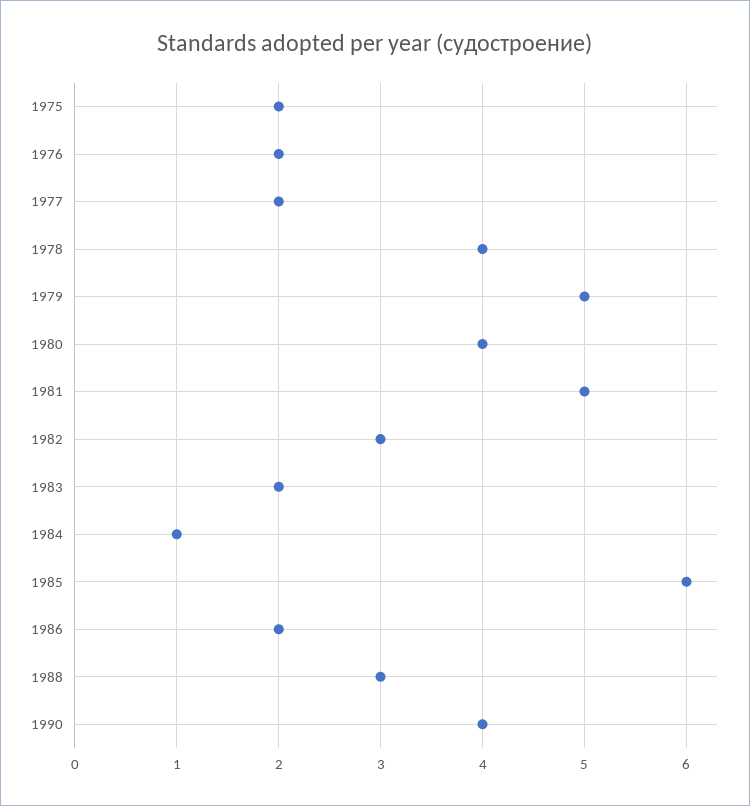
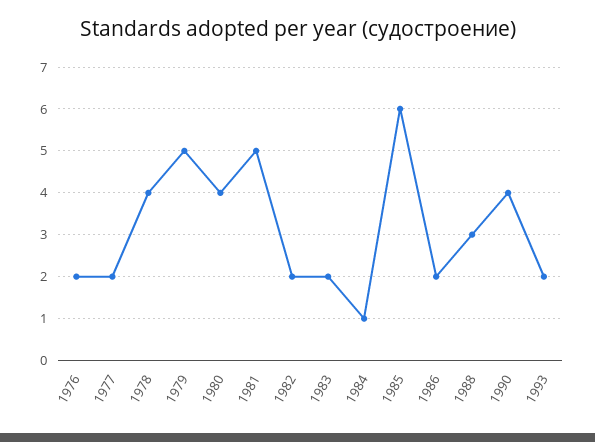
1975: 2 -> none
1982: 3 -> 2
1993: none -> 2

